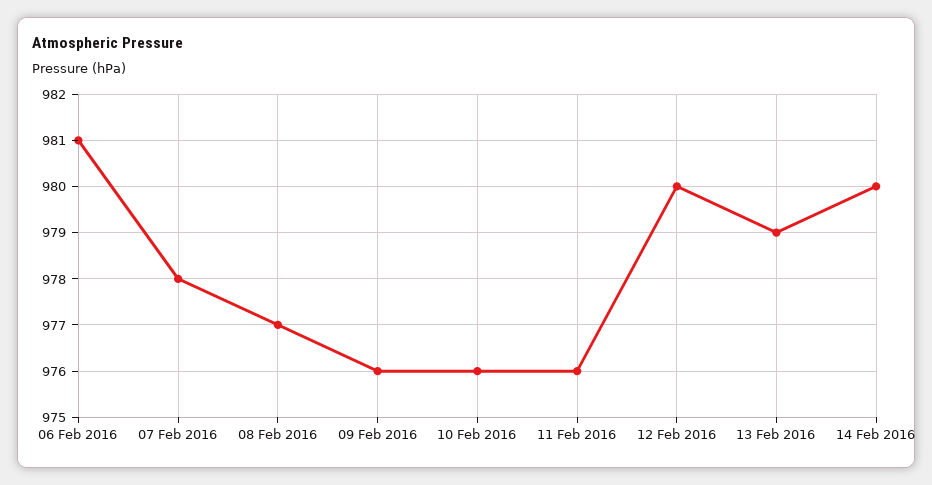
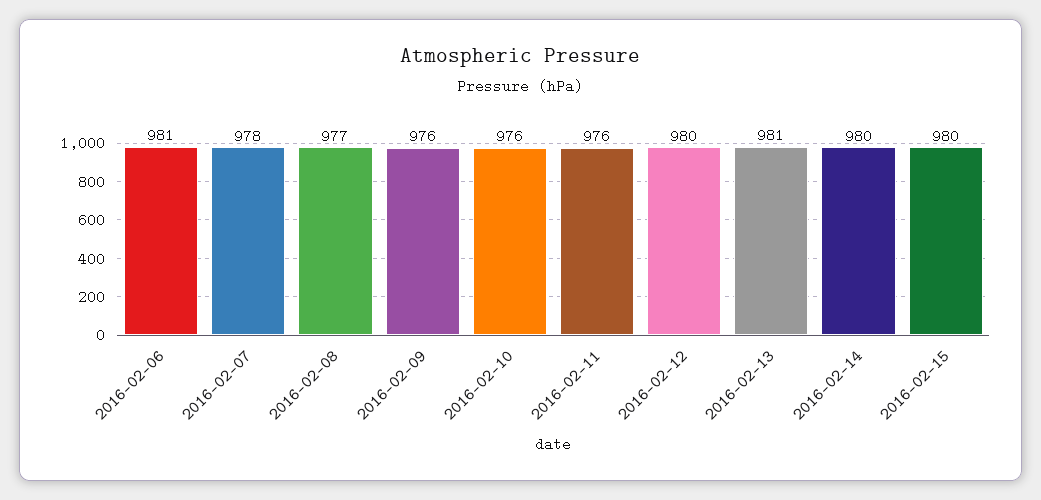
13 Feb 2016: 979 -> 981
2016-02-15: none -> 980

